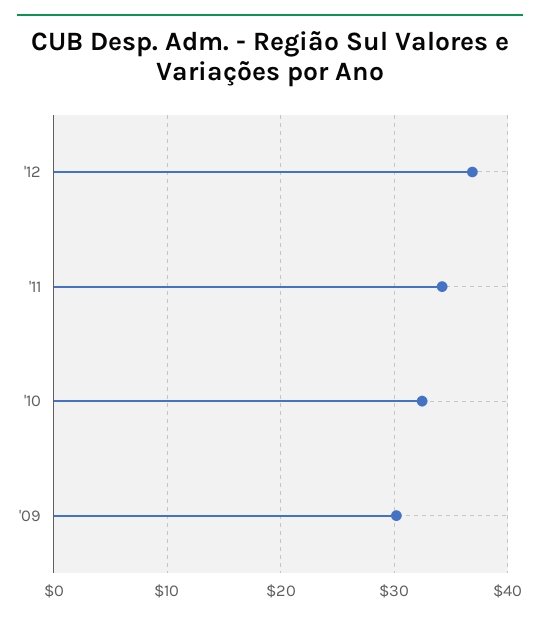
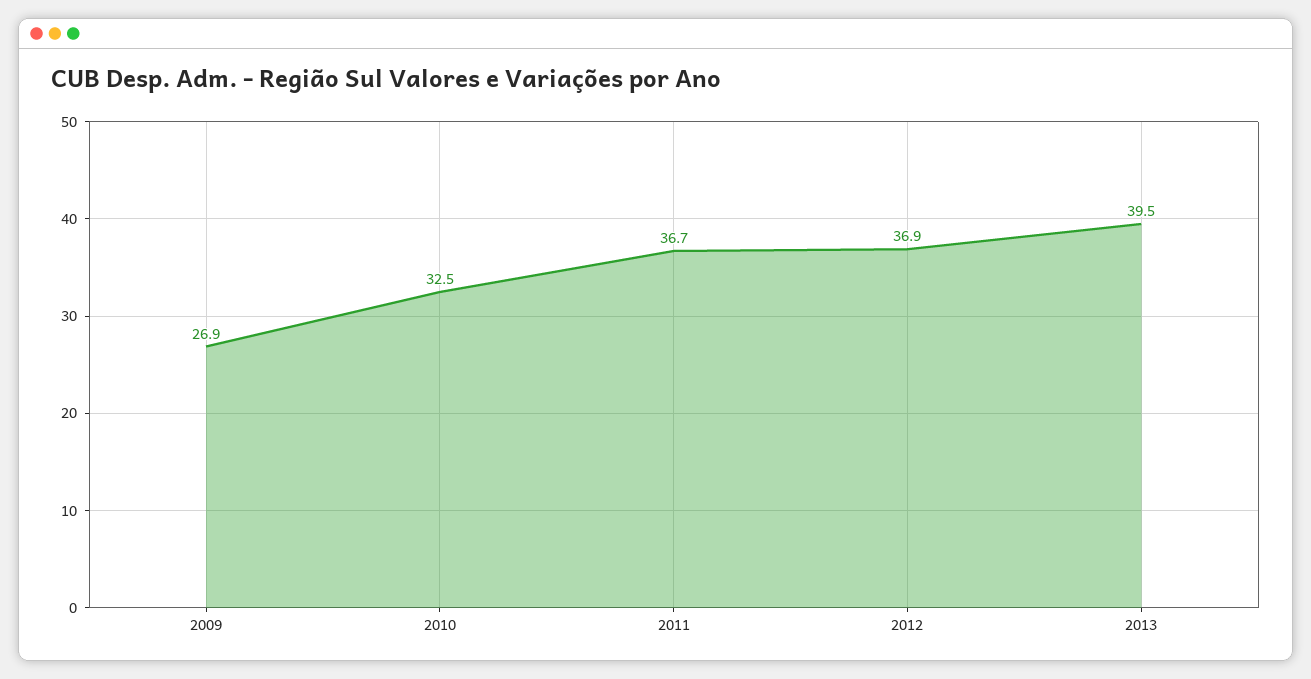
'11: 34 -> 36.7
'09: 30 -> 26.9
2013: none -> 39.5

